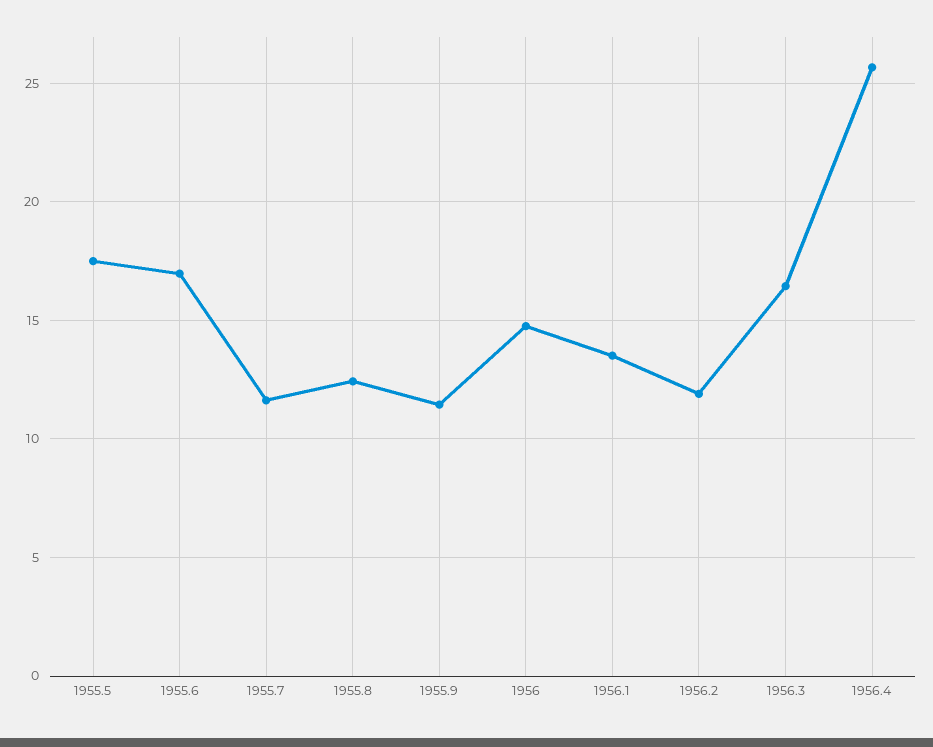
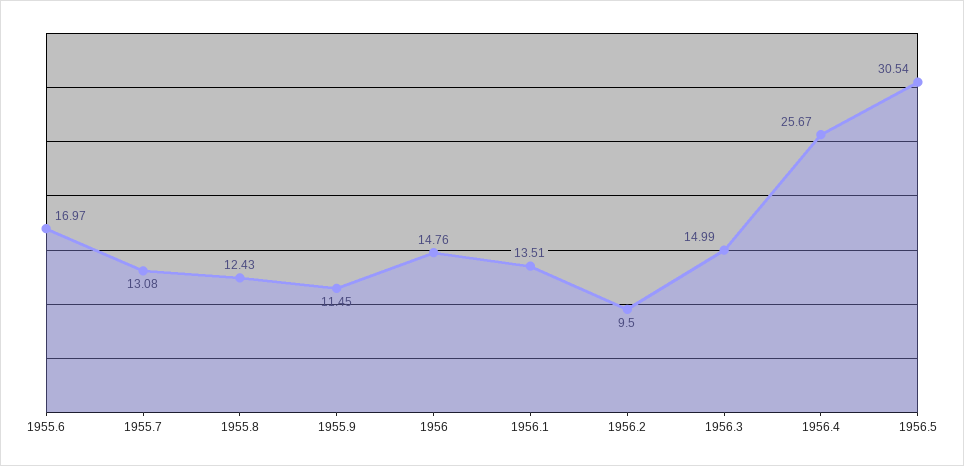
1955.5: 17.5 -> none
1955.7: 11.5 -> 13.08
1956.2: 12 -> 9.5
1956.3: 16.5 -> 14.99
1956.5: none -> 30.54

